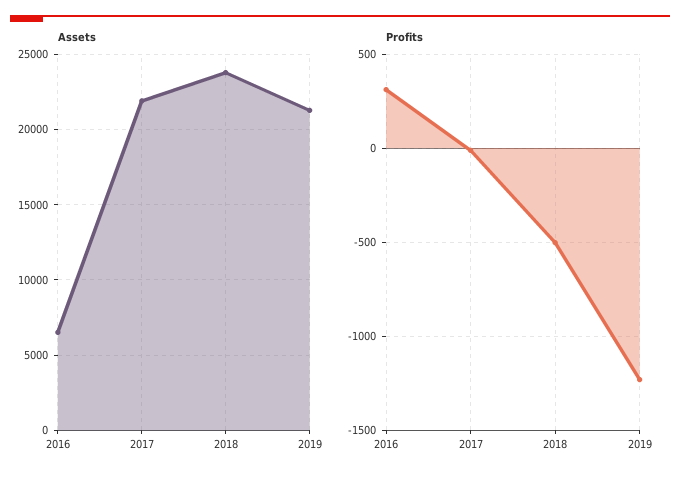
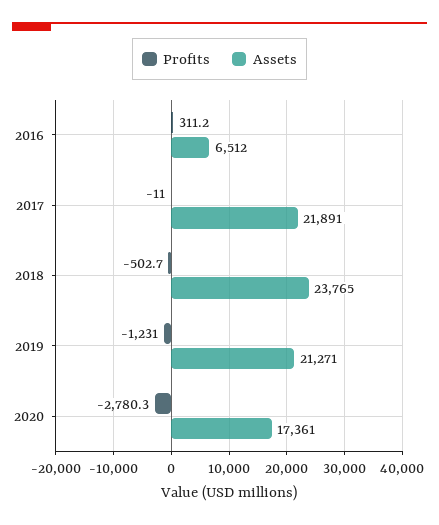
Profits, 2020: none -> -2780.3
Assets, 2020: none -> 17361

